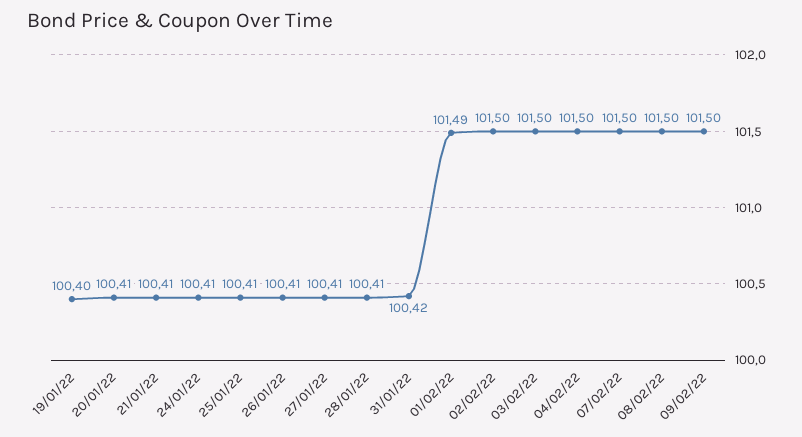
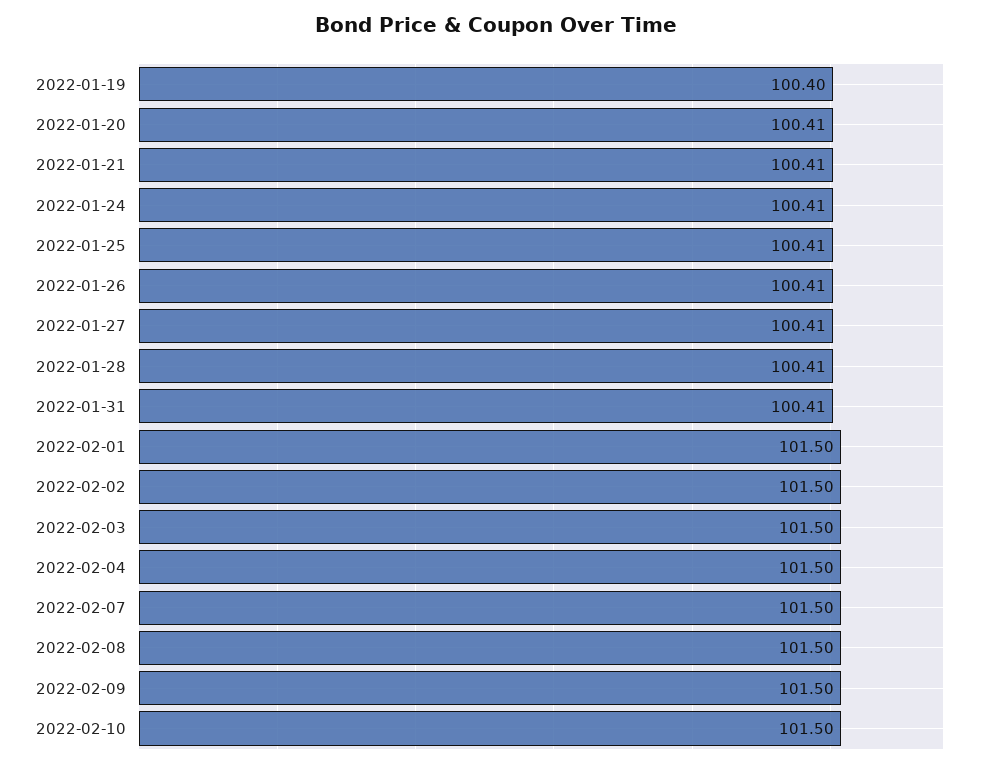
31/01/22: 100.42 -> 100.41
01/02/22: 101.49 -> 101.5
2022-02-10: none -> 101.5

